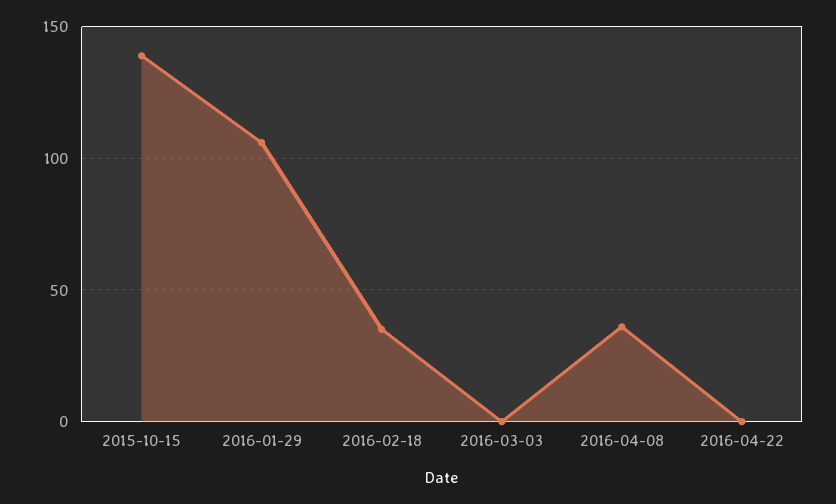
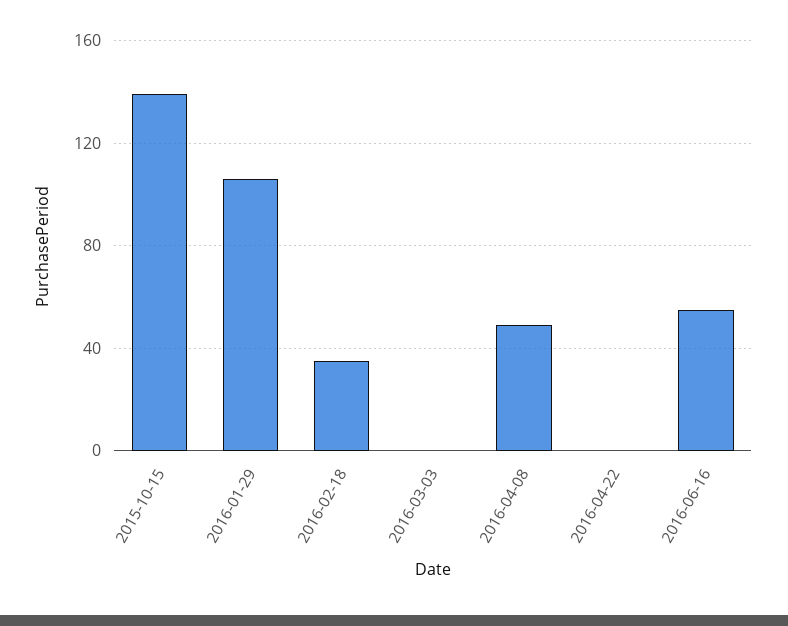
2016-04-08: 35 -> 50
2016-06-16: none -> 55

